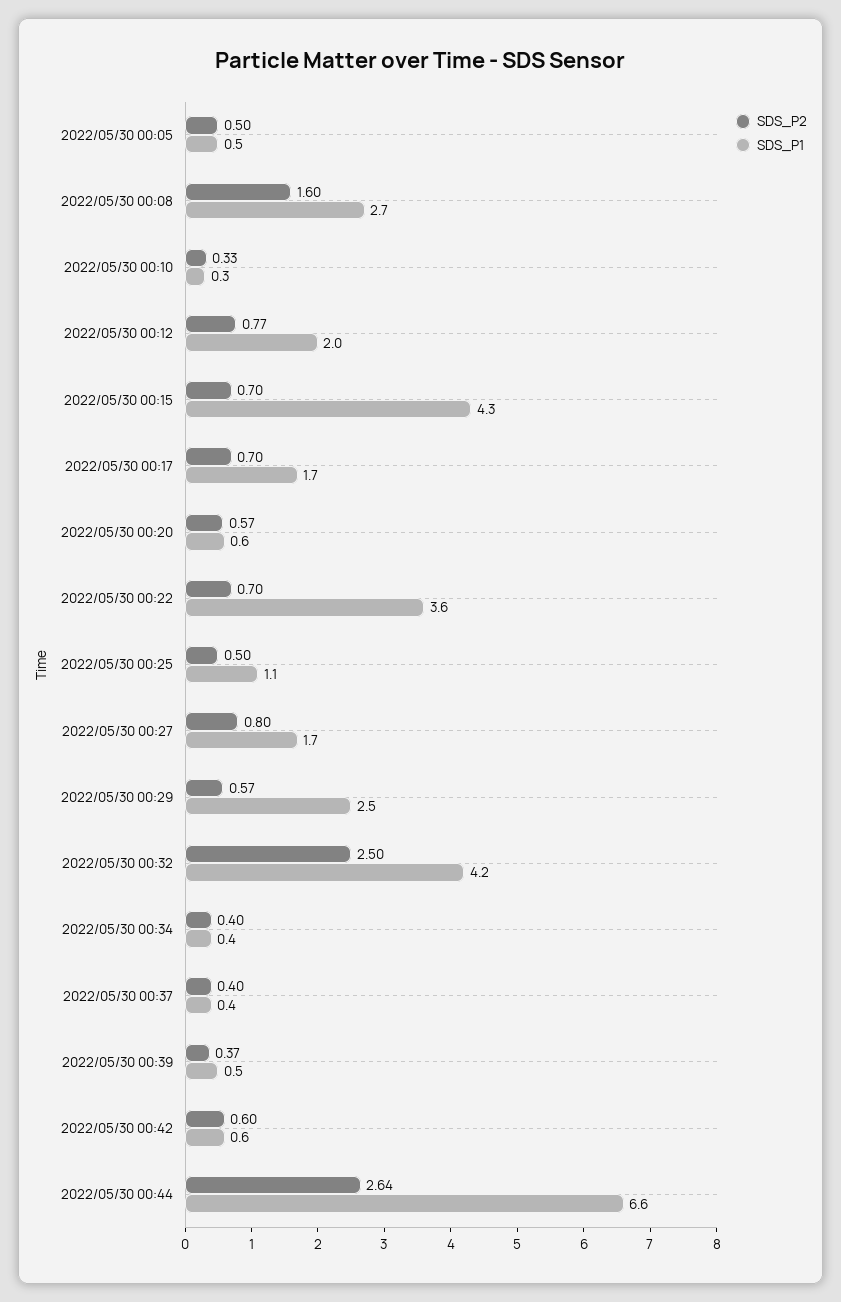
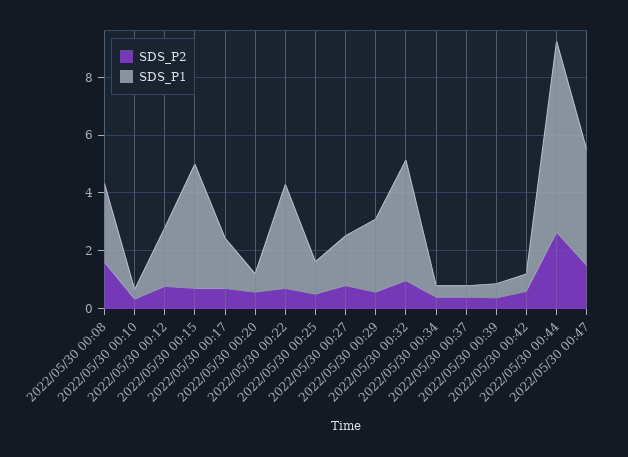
SDS_P2, 2022/05/30 00:05: 0.5 -> none
SDS_P1, 2022/05/30 00:05: 0.5 -> none
SDS_P2, 2022/05/30 00:32: 2.5 -> 1
SDS_P2, 2022/05/30 00:47: none -> 1.5
SDS_P1, 2022/05/30 00:47: none -> 4

